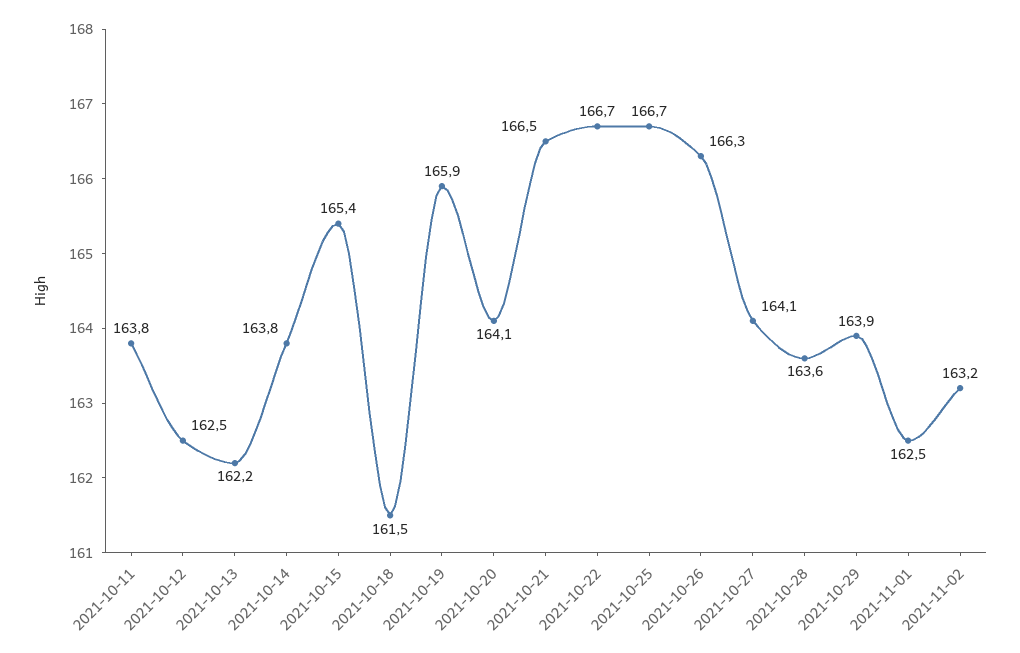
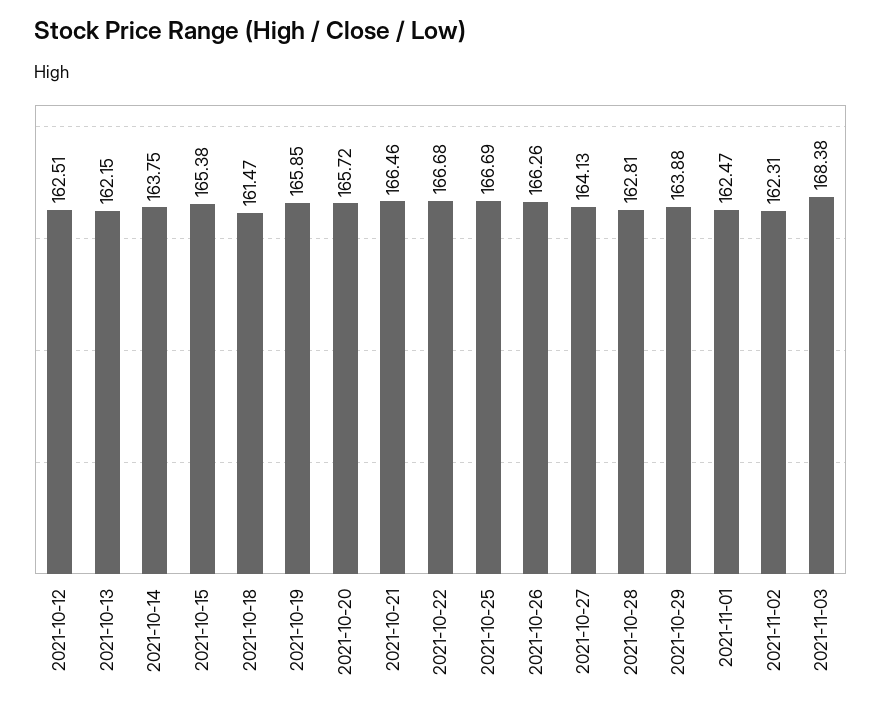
2021-10-11: 163.8 -> none
2021-10-20: 164.1 -> 165.72
2021-10-28: 163.6 -> 162.81
2021-11-02: 163.2 -> 162.31
2021-11-03: none -> 168.38

